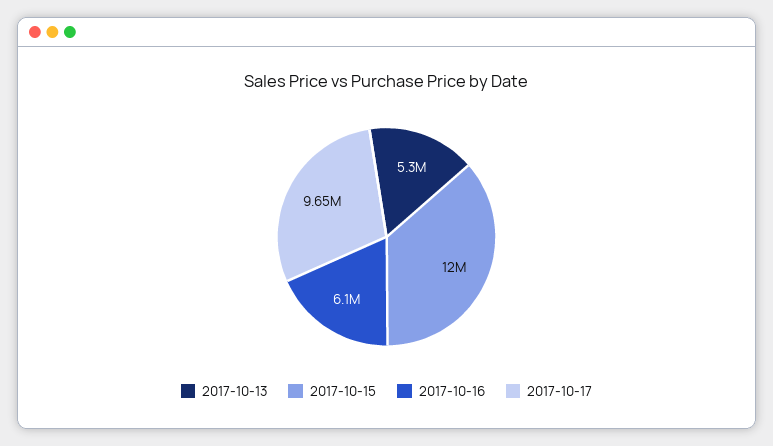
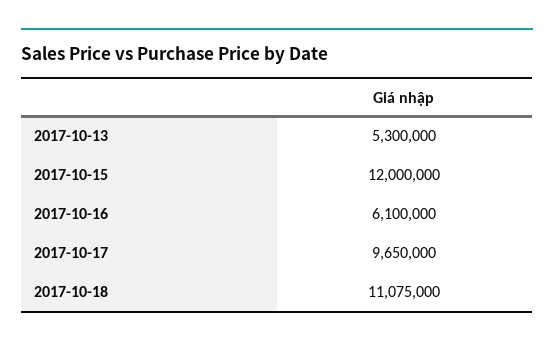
2017-10-18: none -> 11075000

